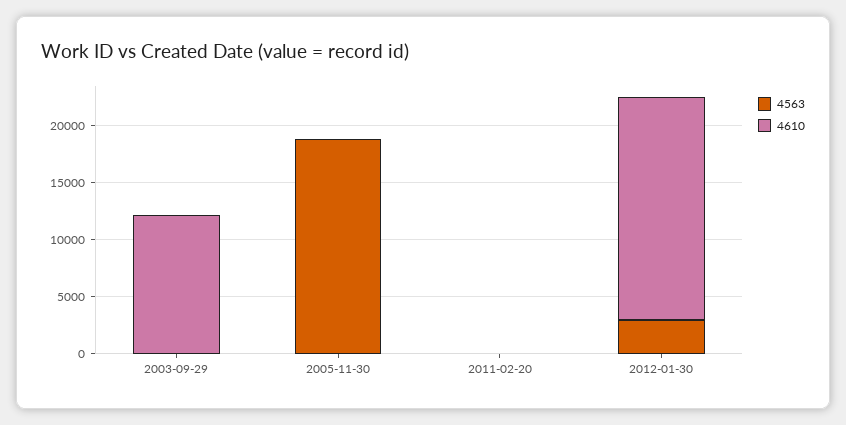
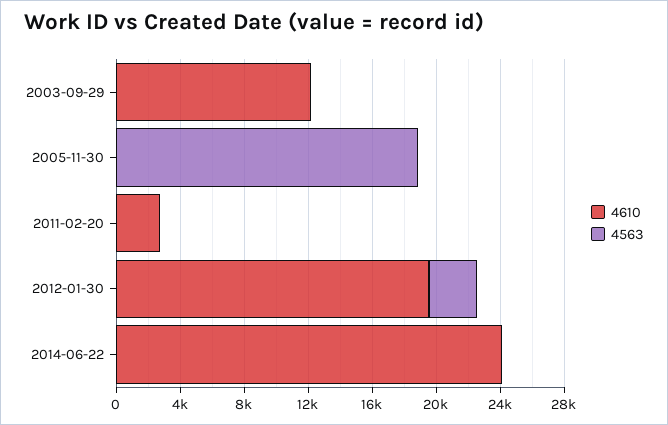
4610, 2011-02-20: 0 -> 3000
4610, 2014-06-22: none -> 24000
4563, 2014-06-22: none -> 0

